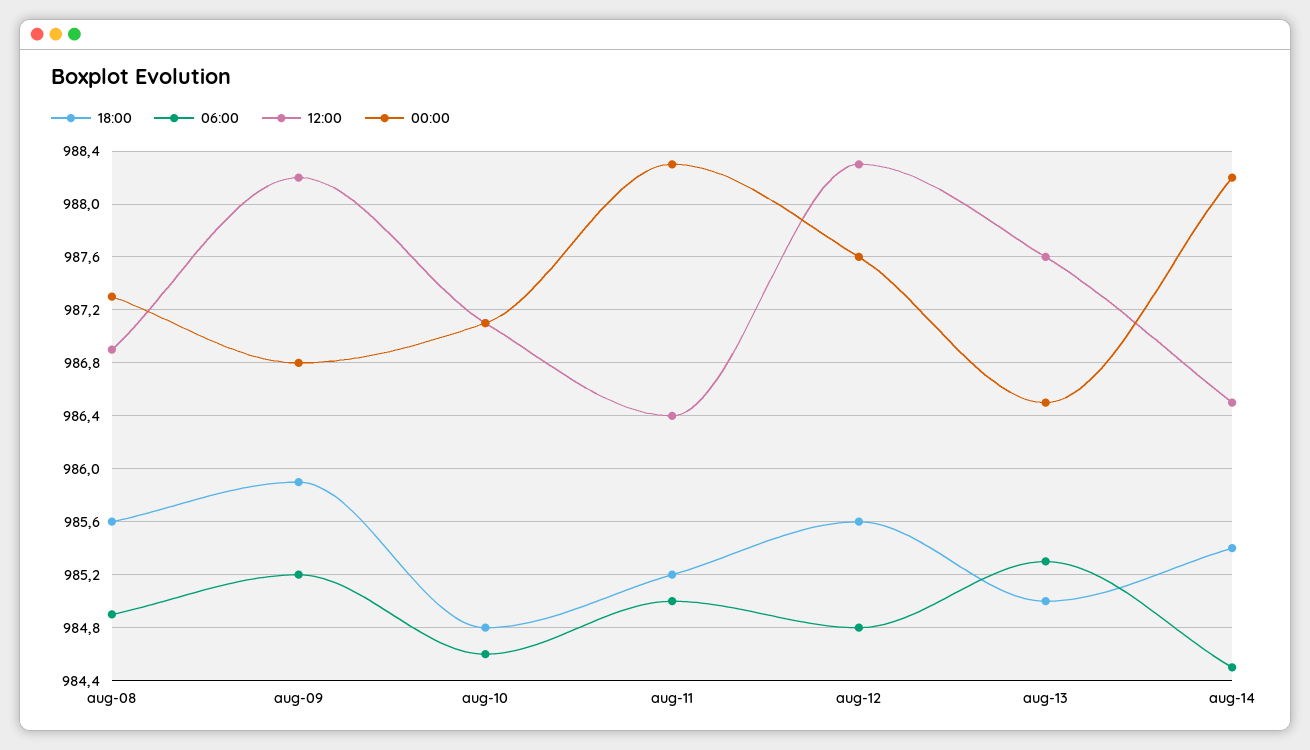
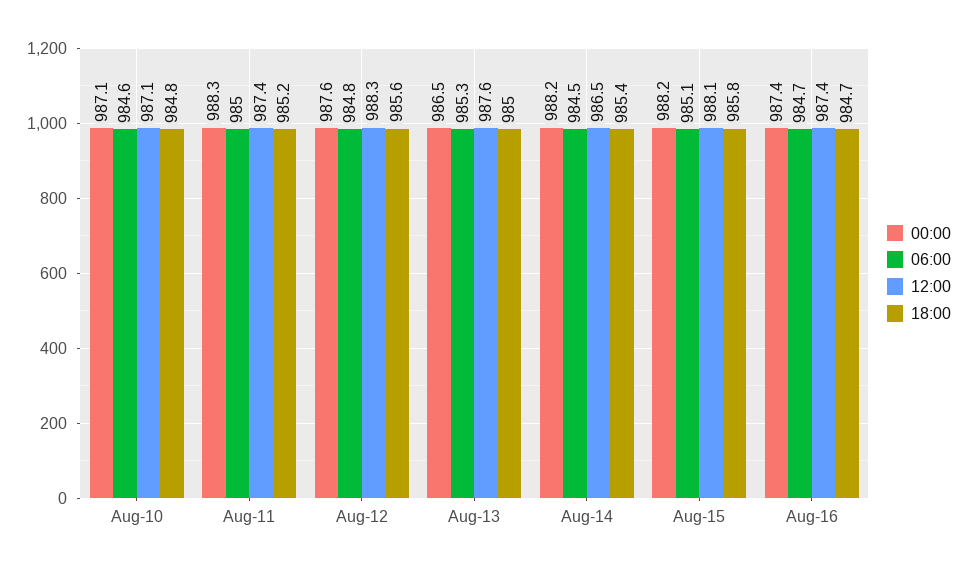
18:00, aug-08: 985.6 -> none
06:00, aug-08: 984.9 -> none
12:00, aug-08: 986.9 -> none
00:00, aug-08: 987.3 -> none
18:00, aug-09: 985.9 -> none
06:00, aug-09: 985.2 -> none
12:00, aug-09: 988.2 -> none
00:00, aug-09: 986.8 -> none
12:00, aug-11: 986.4 -> 987.4
00:00, Aug-15: none -> 988.2
06:00, Aug-15: none -> 985.1
12:00, Aug-15: none -> 988.1
18:00, Aug-15: none -> 985.8
00:00, Aug-16: none -> 987.4
06:00, Aug-16: none -> 984.7
12:00, Aug-16: none -> 987.4
18:00, Aug-16: none -> 984.7

